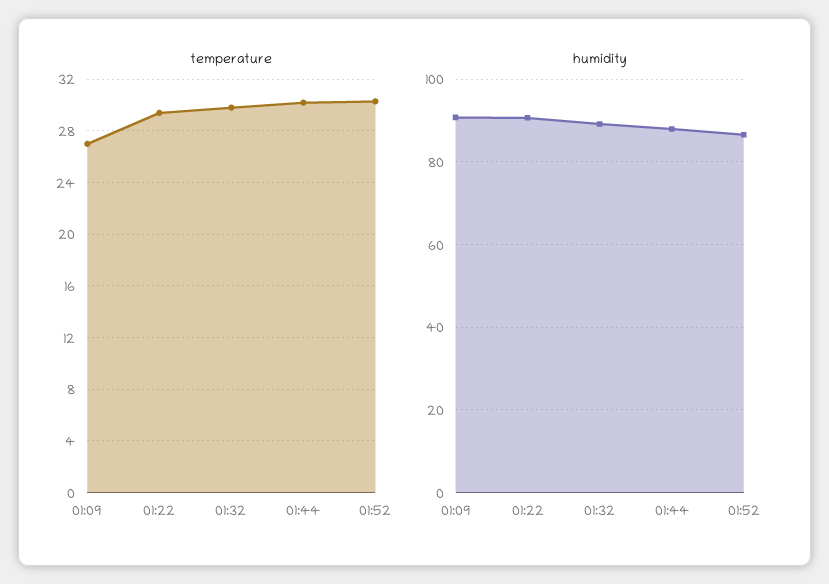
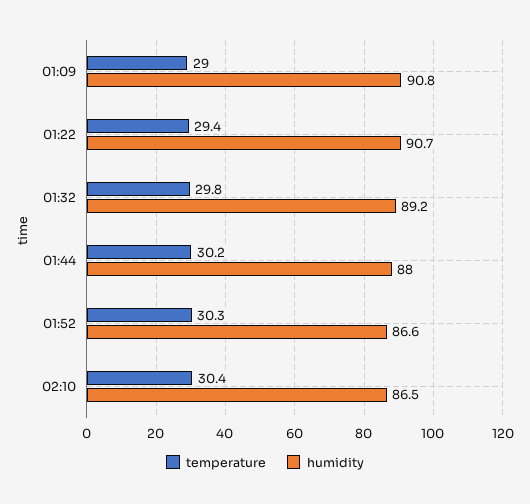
temperature, 01:09: 27 -> 29
temperature, 02:10: none -> 30.4
humidity, 02:10: none -> 86.5

